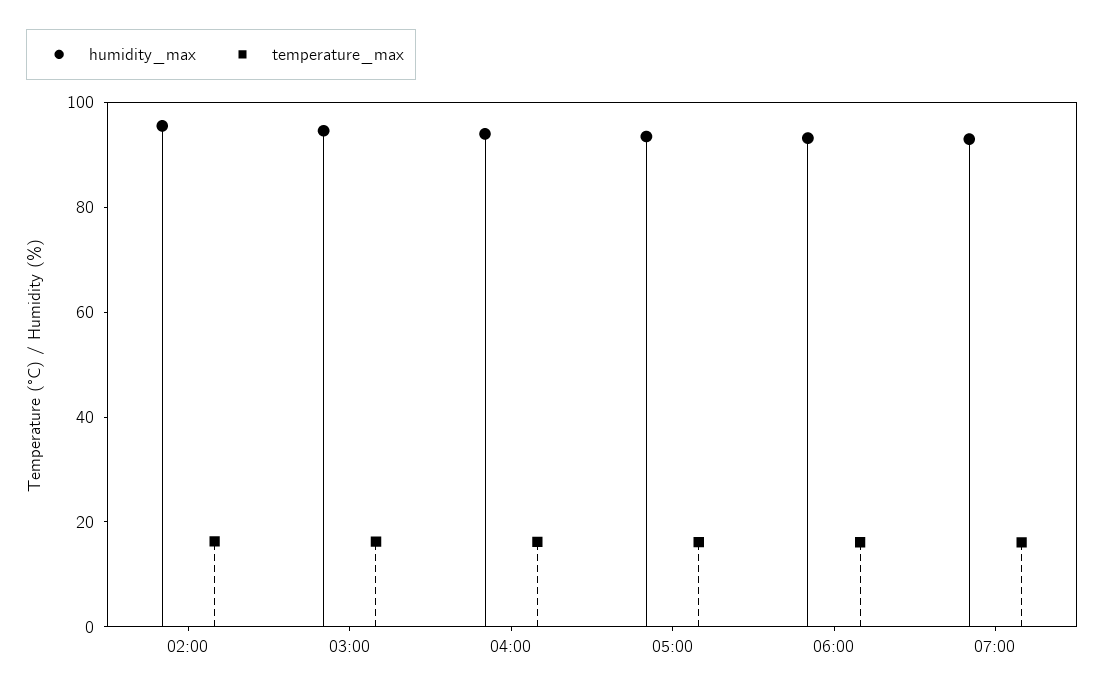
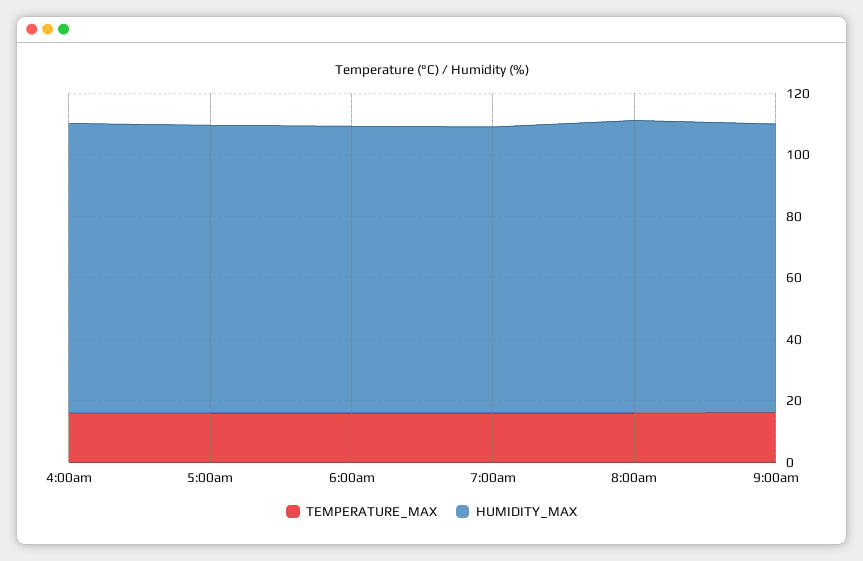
humidity_max, 02:00: 95 -> none
temperature_max, 02:00: 15 -> none
humidity_max, 03:00: 95 -> none
temperature_max, 03:00: 15 -> none
temperature_max, 8:00am: none -> 15
humidity_max, 8:00am: none -> 95
temperature_max, 9:00am: none -> 15
humidity_max, 9:00am: none -> 95

